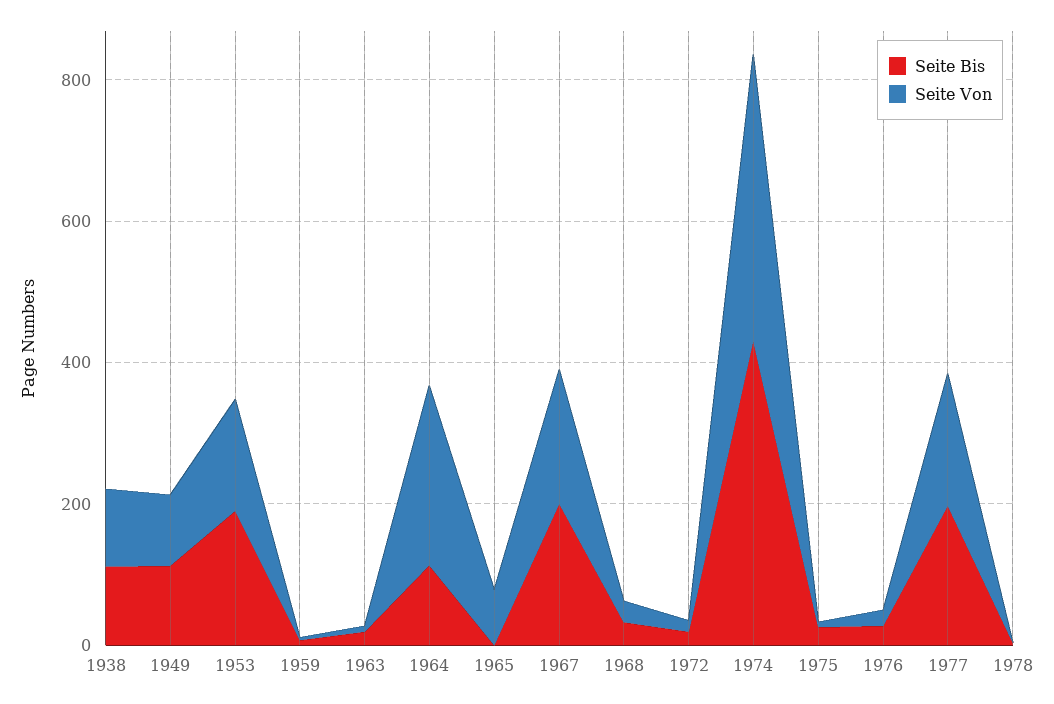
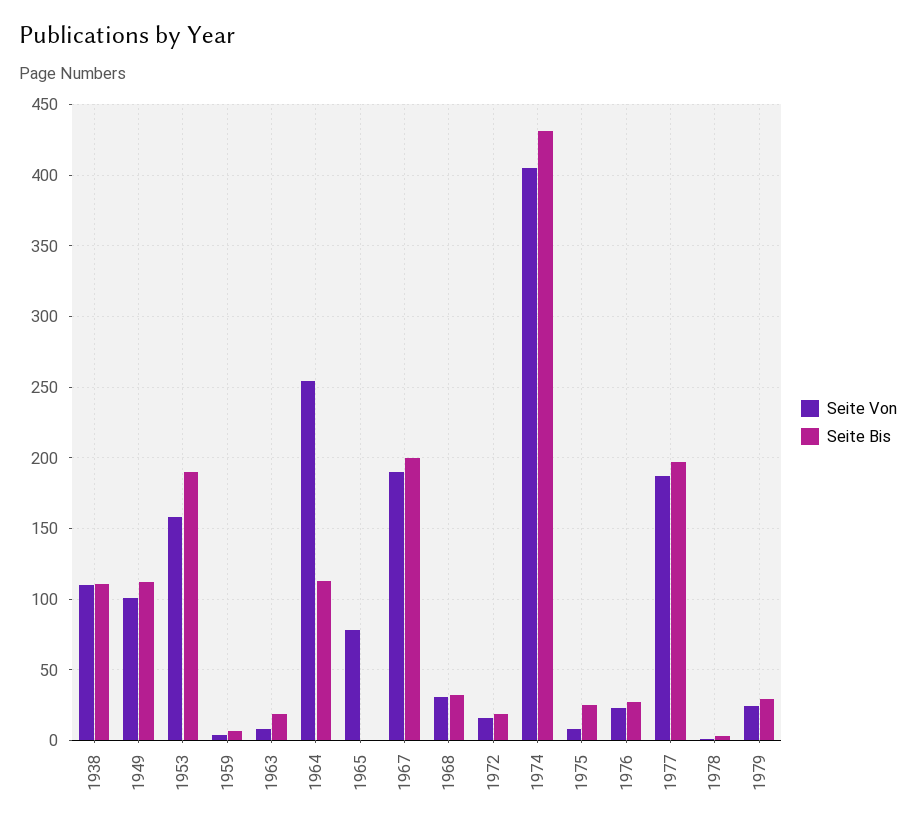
Seite Von, 1979: none -> 25
Seite Bis, 1979: none -> 30

